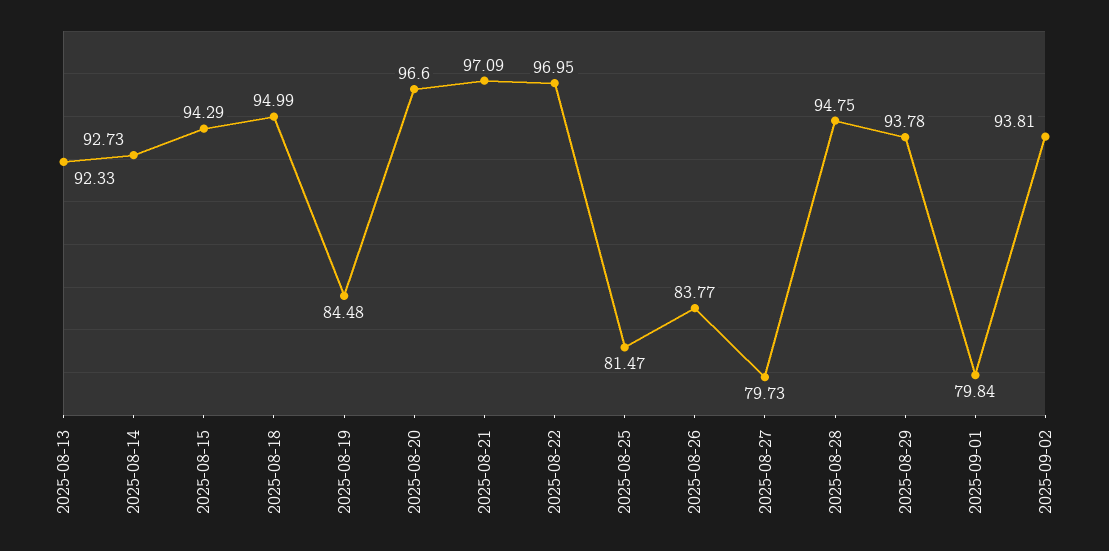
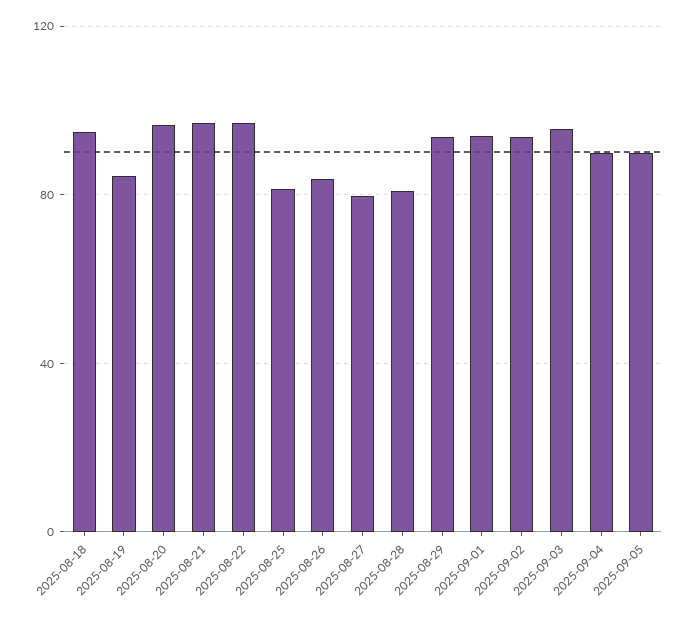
2025-08-13: 92.33 -> none
2025-08-14: 92.73 -> none
2025-08-15: 94.29 -> none
2025-08-28: 94.75 -> 80
2025-09-01: 79.84 -> 95
2025-09-03: none -> 95
2025-09-04: none -> 90
2025-09-05: none -> 90

